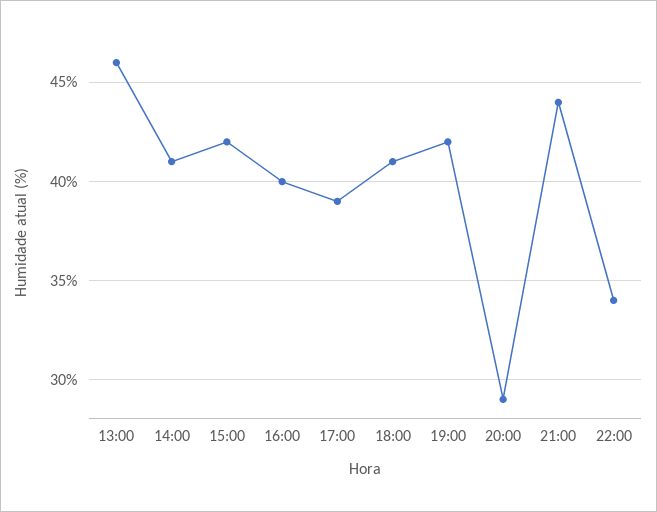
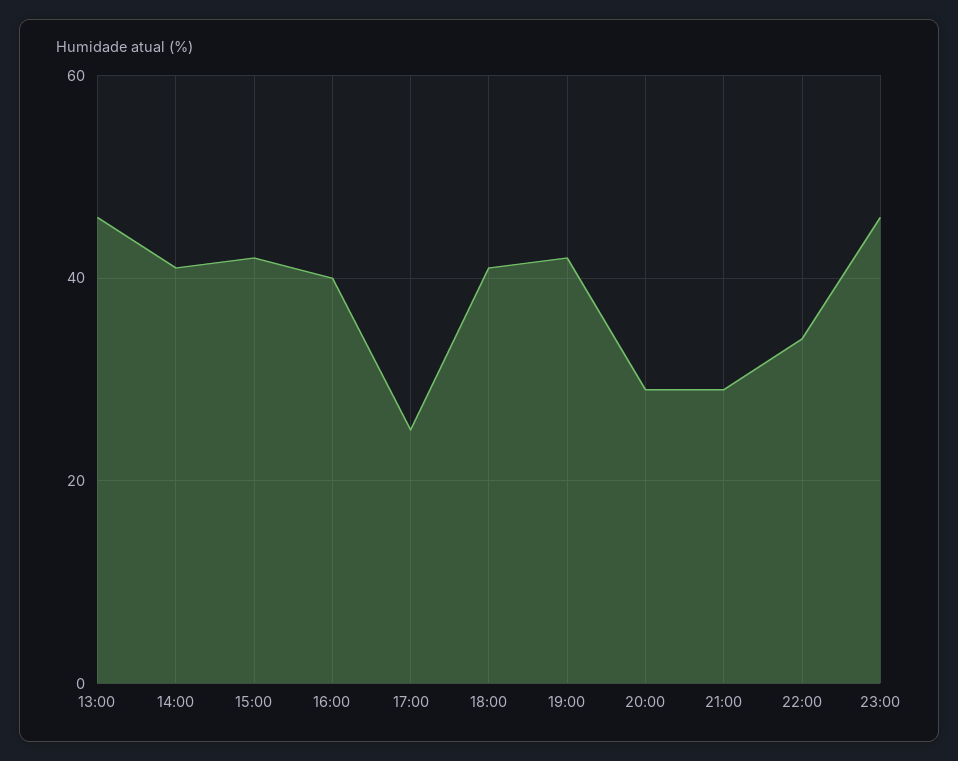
17:00: 39 -> 25
21:00: 44 -> 30
23:00: none -> 45

